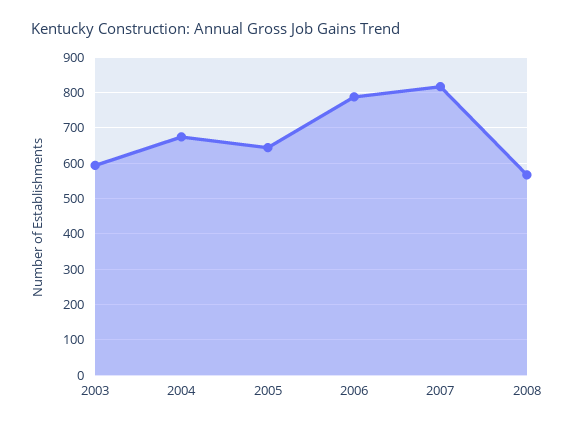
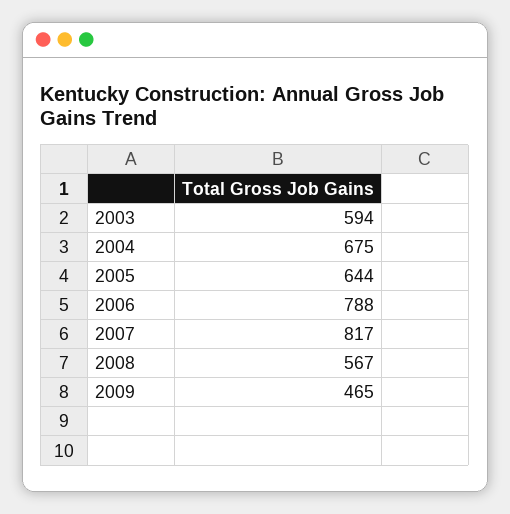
2009: none -> 465

